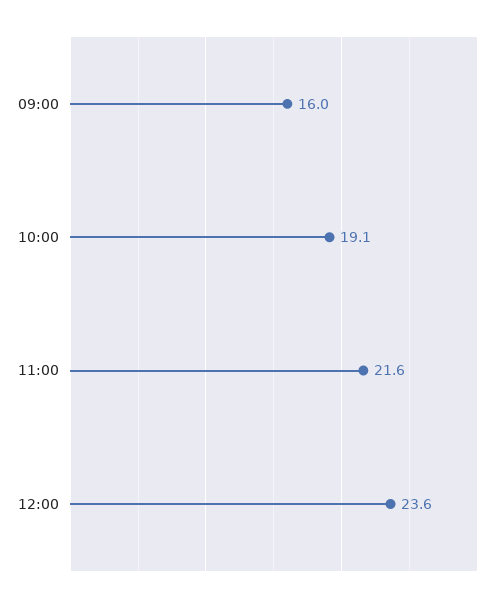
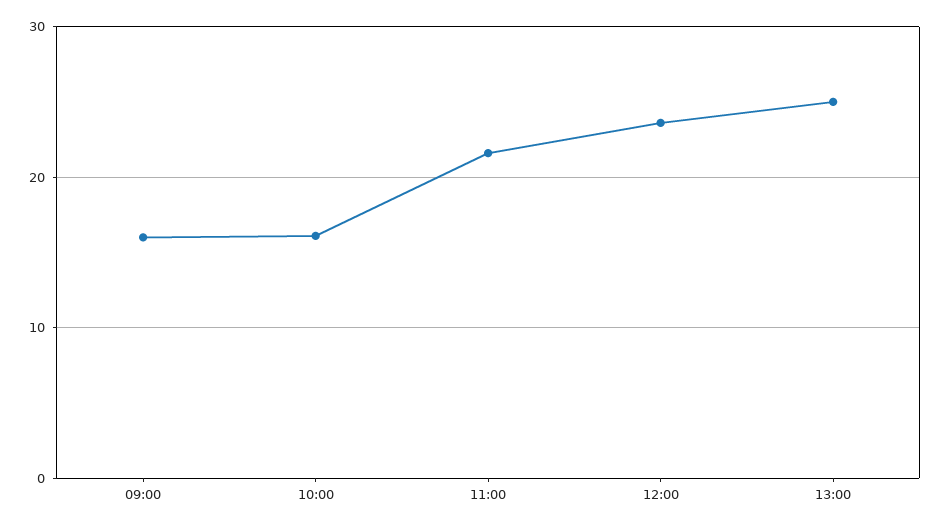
10:00: 19.1 -> 16
13:00: none -> 25

